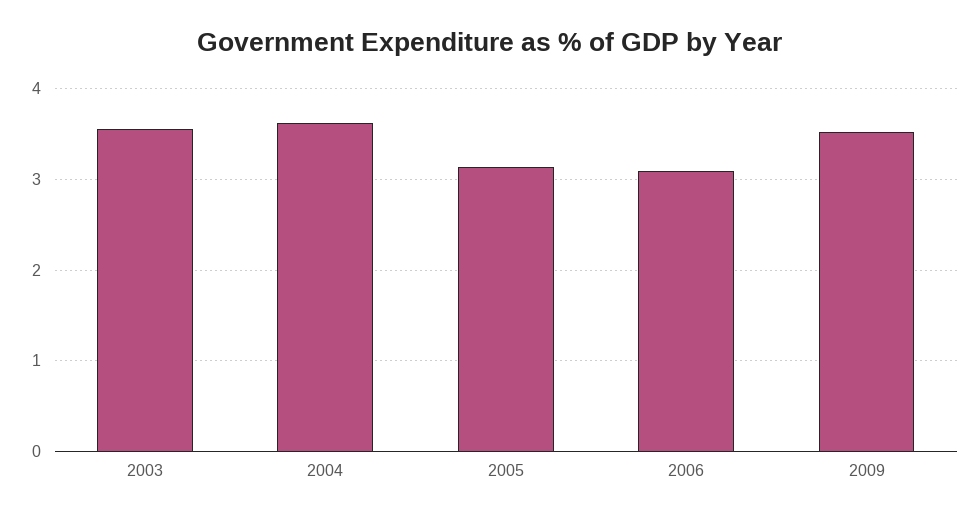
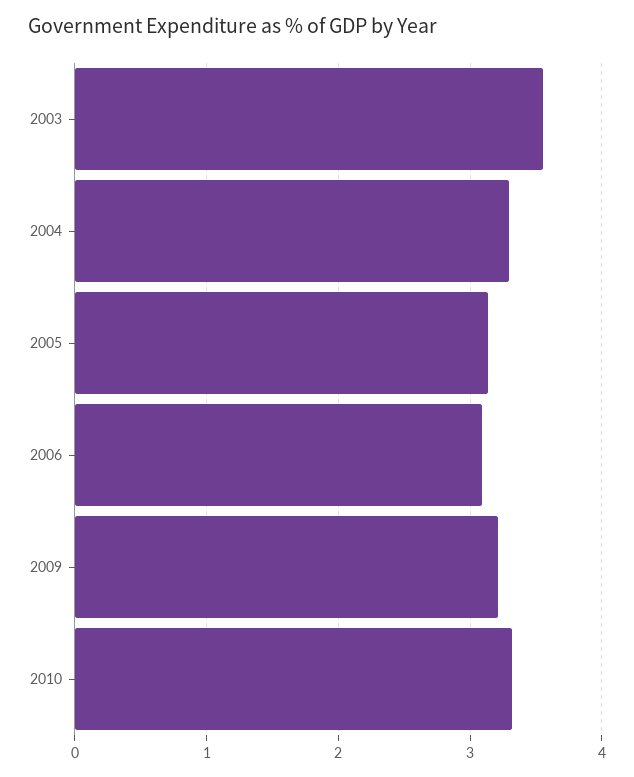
2004: 3.6 -> 3.3
2009: 3.5 -> 3.2
2010: none -> 3.3

